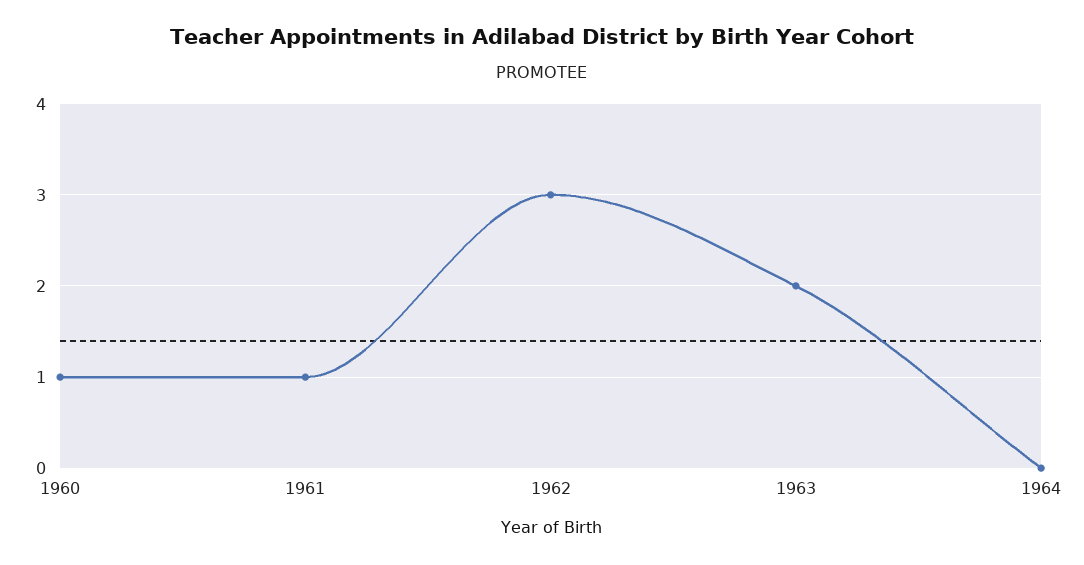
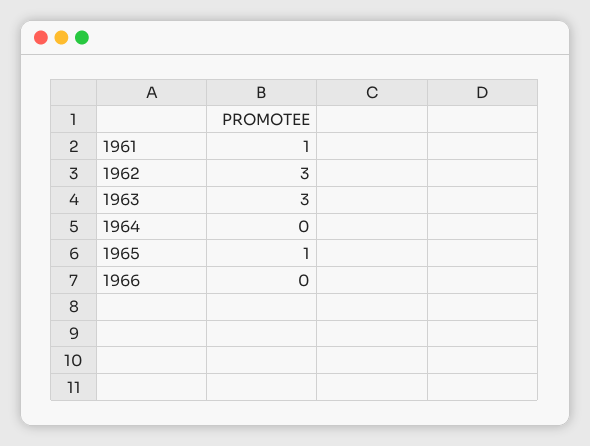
1960: 1 -> none
1963: 2 -> 3
1965: none -> 1
1966: none -> 0

